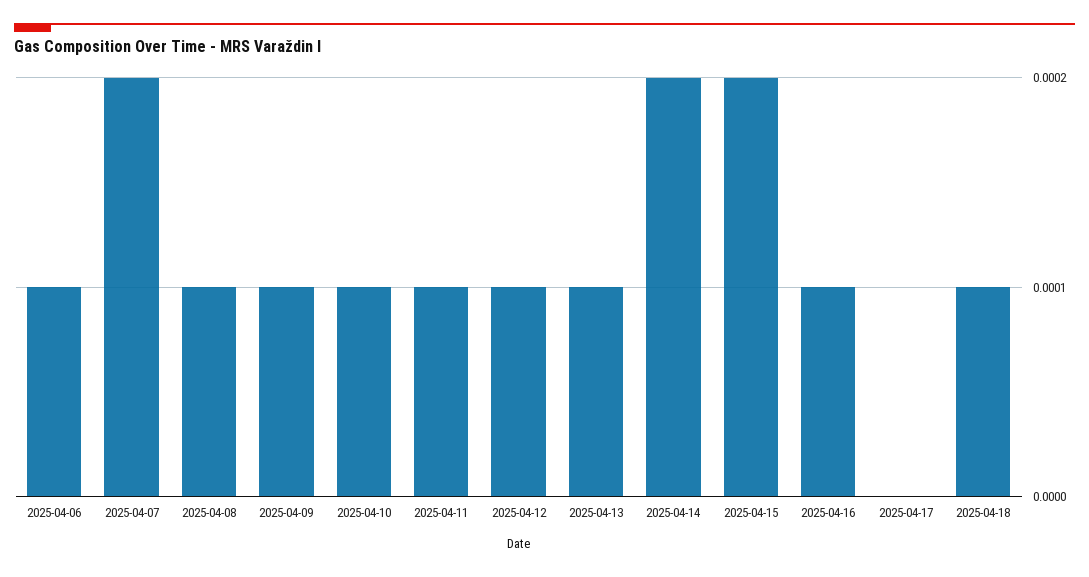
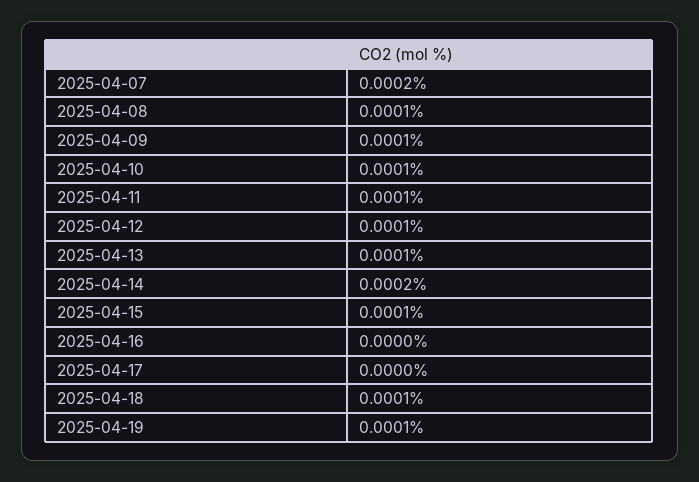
2025-04-06: 0.0001 -> none
2025-04-15: 0.0002 -> 0.0001
2025-04-16: 0.0001 -> 0
2025-04-19: none -> 0.0001

